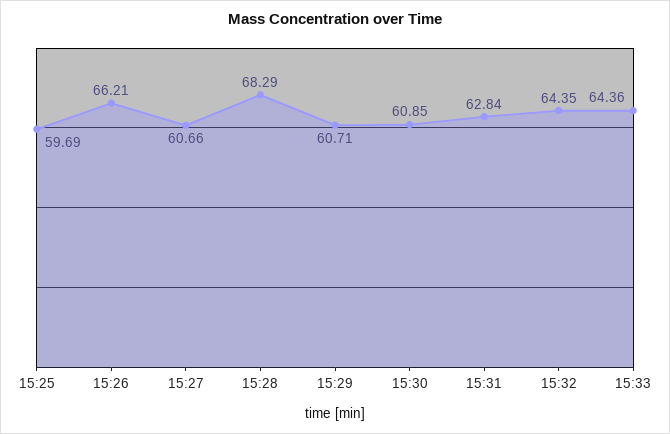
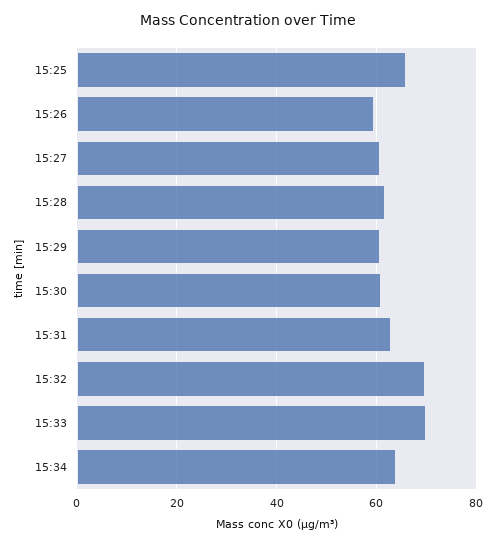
15:25: 59.69 -> 66
15:26: 66.21 -> 60
15:28: 68.29 -> 62
15:32: 64.35 -> 70
15:33: 64.36 -> 70
15:34: none -> 64

